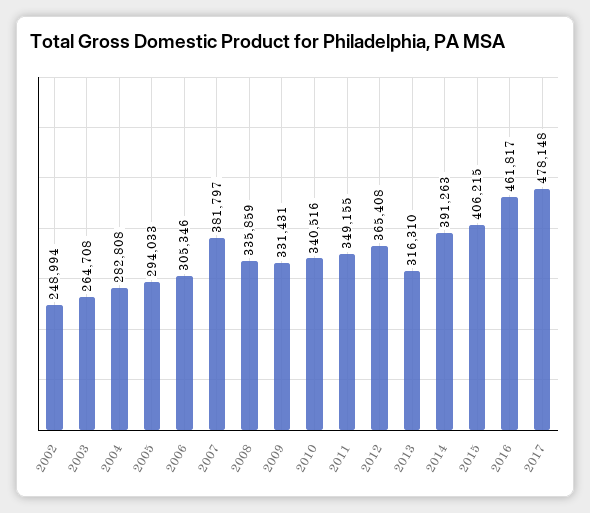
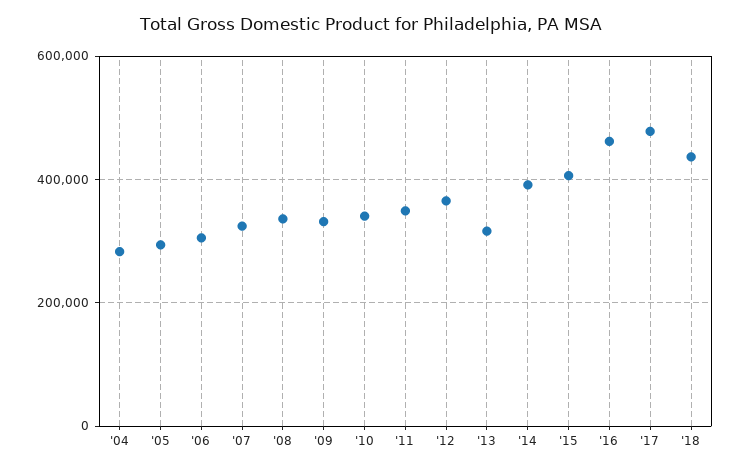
2002: 248994 -> none
2003: 264708 -> none
2007: 381797 -> 320000
'18: none -> 440000

